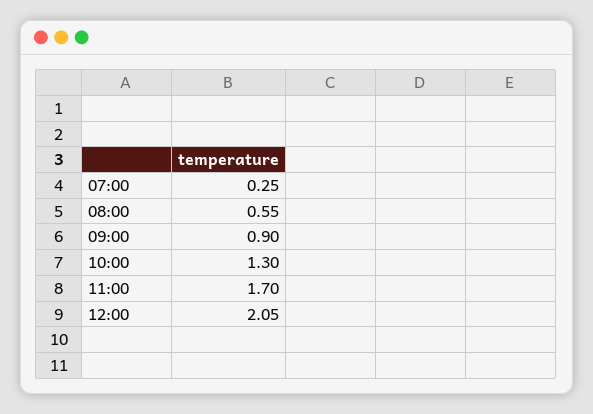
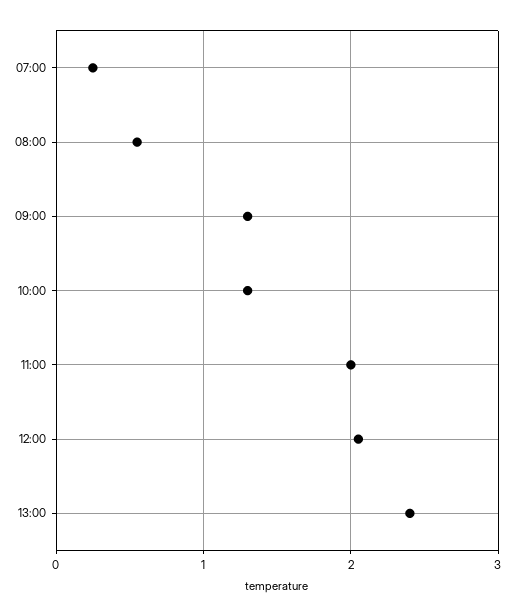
09:00: 0.9 -> 1.3
11:00: 1.7 -> 2
13:00: none -> 2.4

